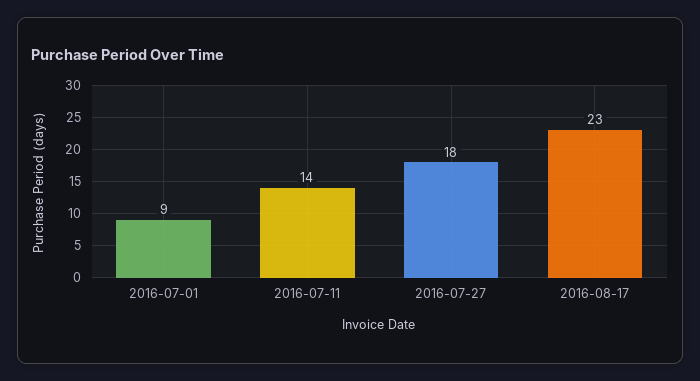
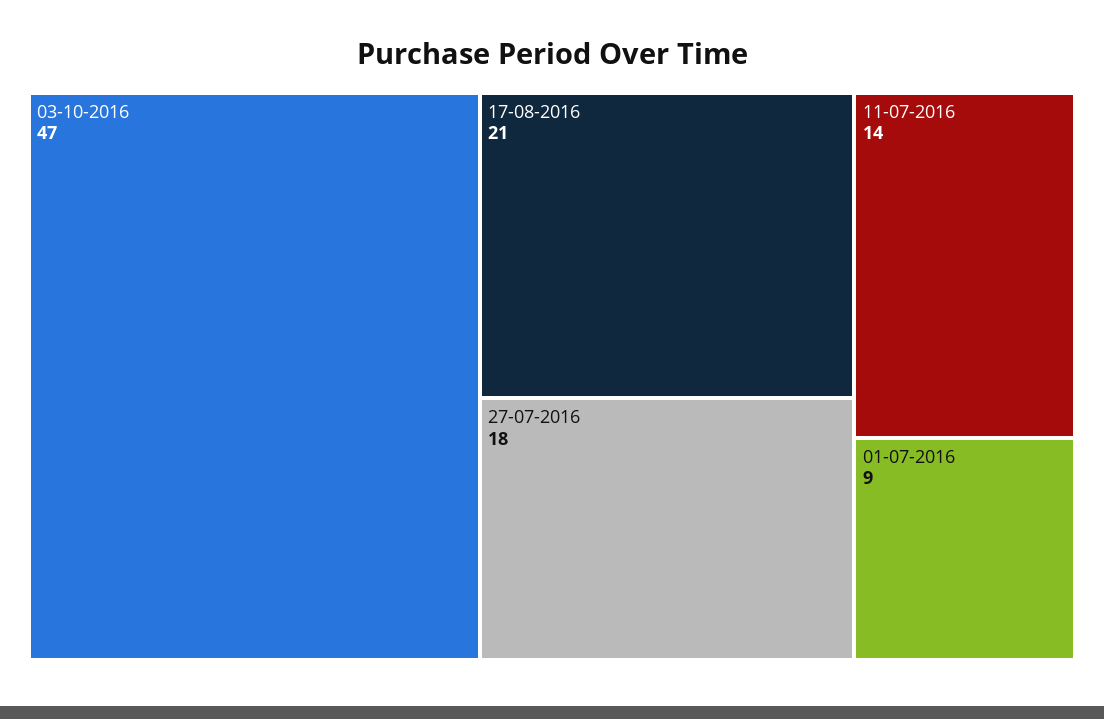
2016-08-17: 23 -> 21
03-10-2016: none -> 47

